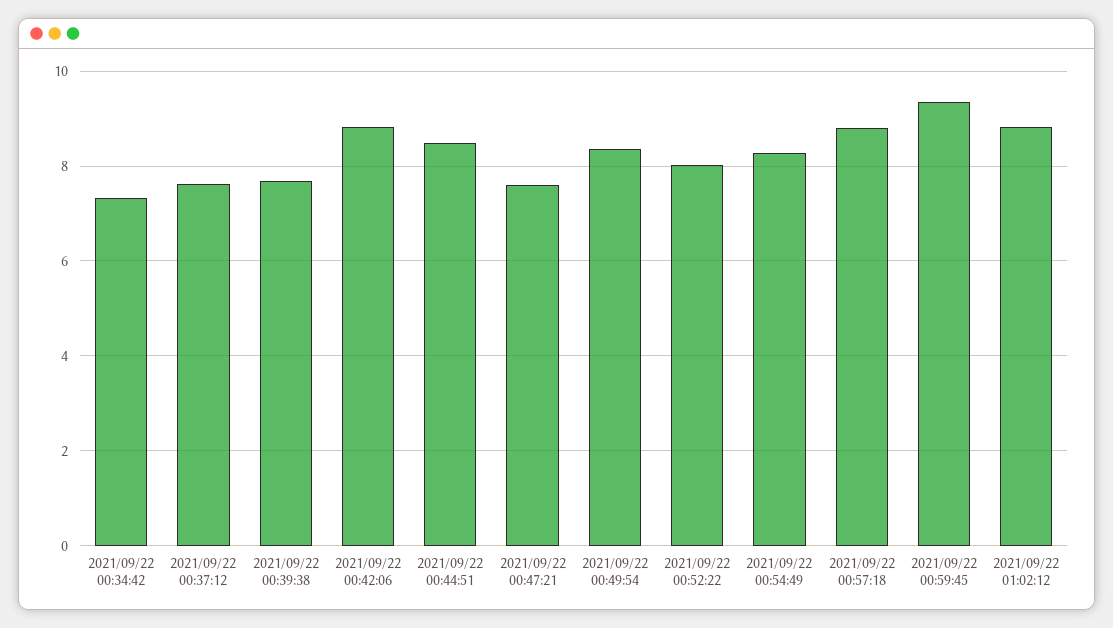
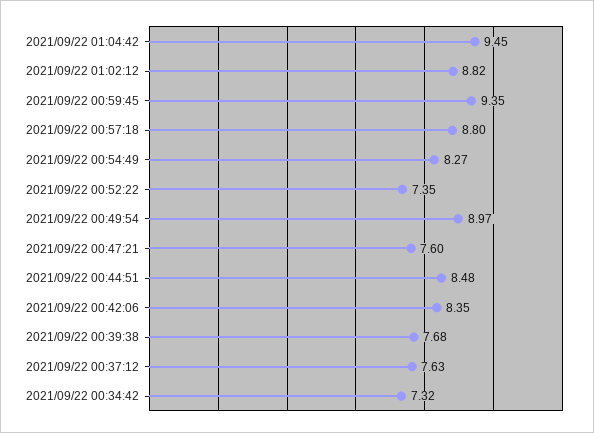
2021/09/22 00:42:06: 8.8 -> 8.35
2021/09/22 00:49:54: 8.4 -> 8.97
2021/09/22 00:52:22: 8 -> 7.35
2021/09/22 01:04:42: none -> 9.45

